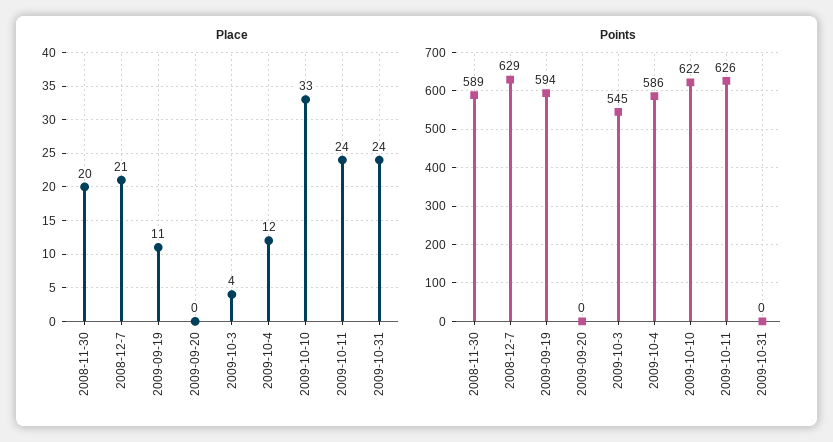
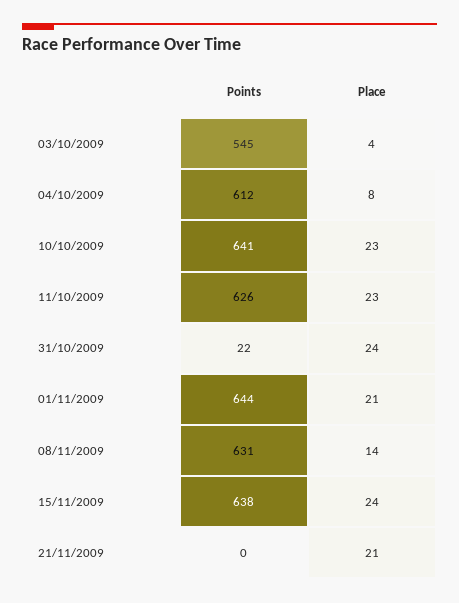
Place, 2008-11-30: 20 -> none
Place, 2008-12-7: 21 -> none
Place, 2009-09-19: 11 -> none
Place, 2009-09-20: 0 -> none
Place, 2009-10-4: 12 -> 8
Place, 2009-10-10: 33 -> 23
Place, 2009-10-11: 24 -> 23
Points, 2008-11-30: 589 -> none
Points, 2008-12-7: 629 -> none
Points, 2009-09-19: 594 -> none
Points, 2009-09-20: 0 -> none
Points, 2009-10-4: 586 -> 612
Points, 2009-10-10: 622 -> 641
Points, 2009-10-31: 0 -> 22
Points, 01/11/2009: none -> 644
Place, 01/11/2009: none -> 21
Points, 08/11/2009: none -> 631
Place, 08/11/2009: none -> 14
Points, 15/11/2009: none -> 638
Place, 15/11/2009: none -> 24
Points, 21/11/2009: none -> 0
Place, 21/11/2009: none -> 21

